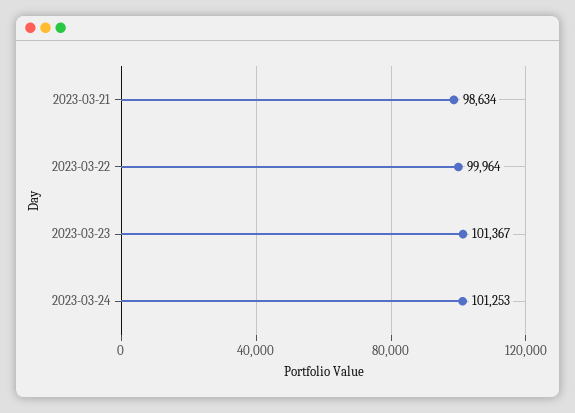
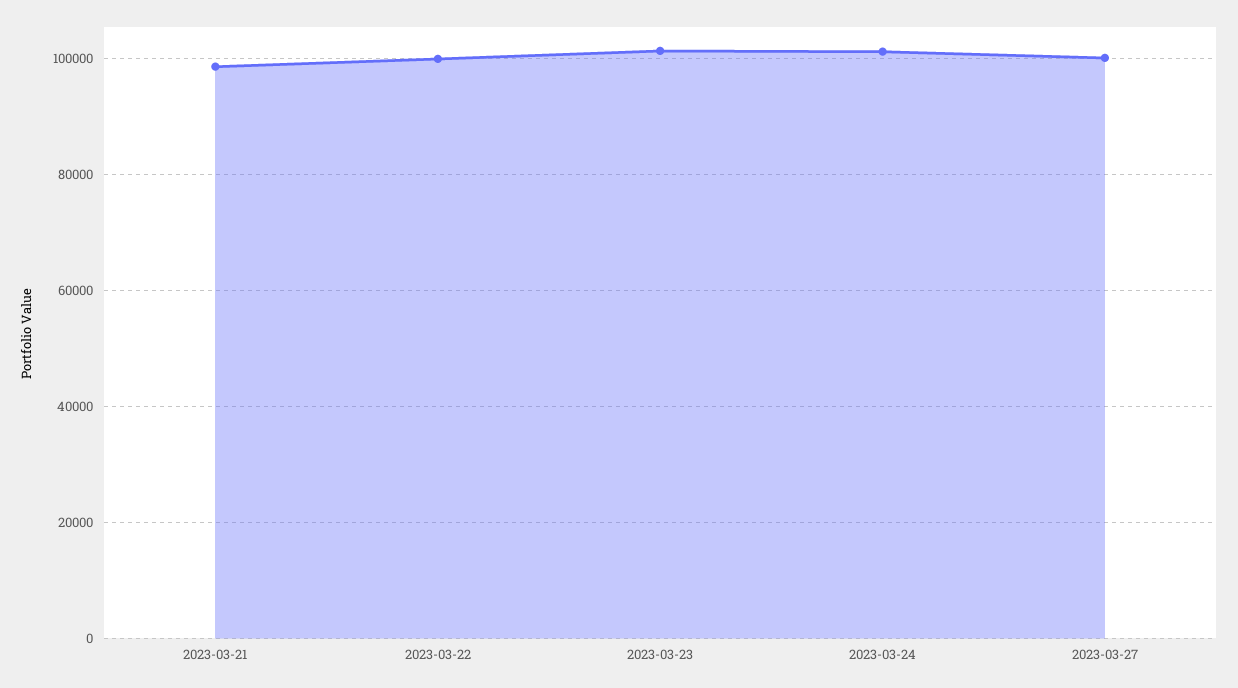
2023-03-27: none -> 100000

